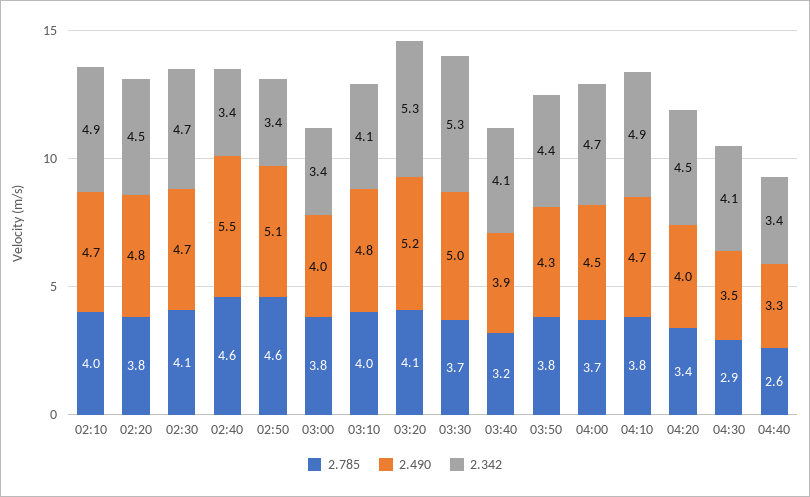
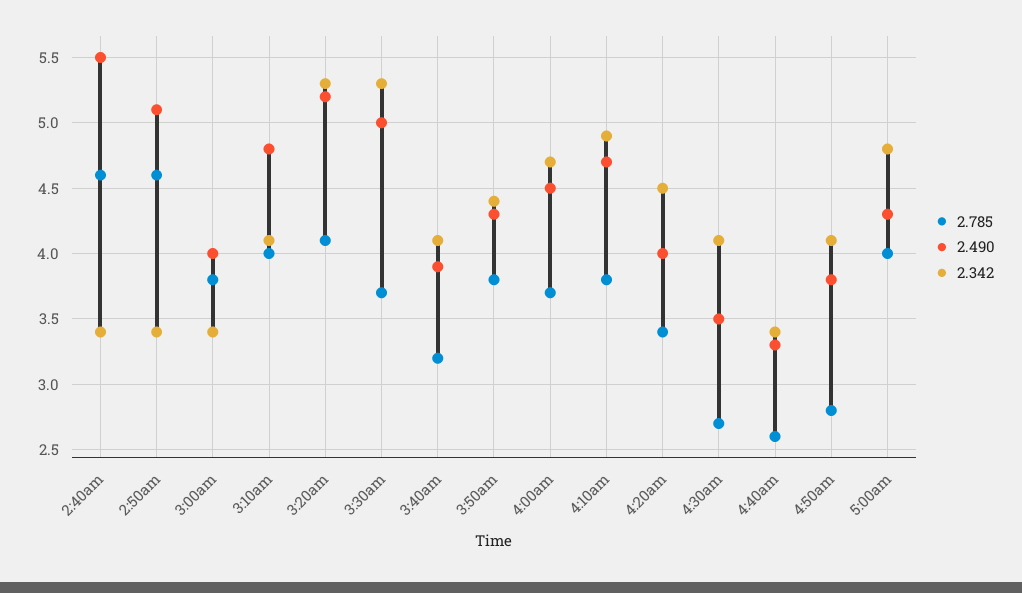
2.785, 02:10: 4 -> none
2.490, 02:10: 4.7 -> none
2.342, 02:10: 4.9 -> none
2.785, 02:20: 3.8 -> none
2.490, 02:20: 4.8 -> none
2.342, 02:20: 4.5 -> none
2.785, 02:30: 4.1 -> none
2.490, 02:30: 4.7 -> none
2.342, 02:30: 4.7 -> none
2.785, 04:30: 2.9 -> 2.7
2.785, 4:50am: none -> 2.8
2.490, 4:50am: none -> 3.8
2.342, 4:50am: none -> 4.1
2.785, 5:00am: none -> 4
2.490, 5:00am: none -> 4.3
2.342, 5:00am: none -> 4.8

